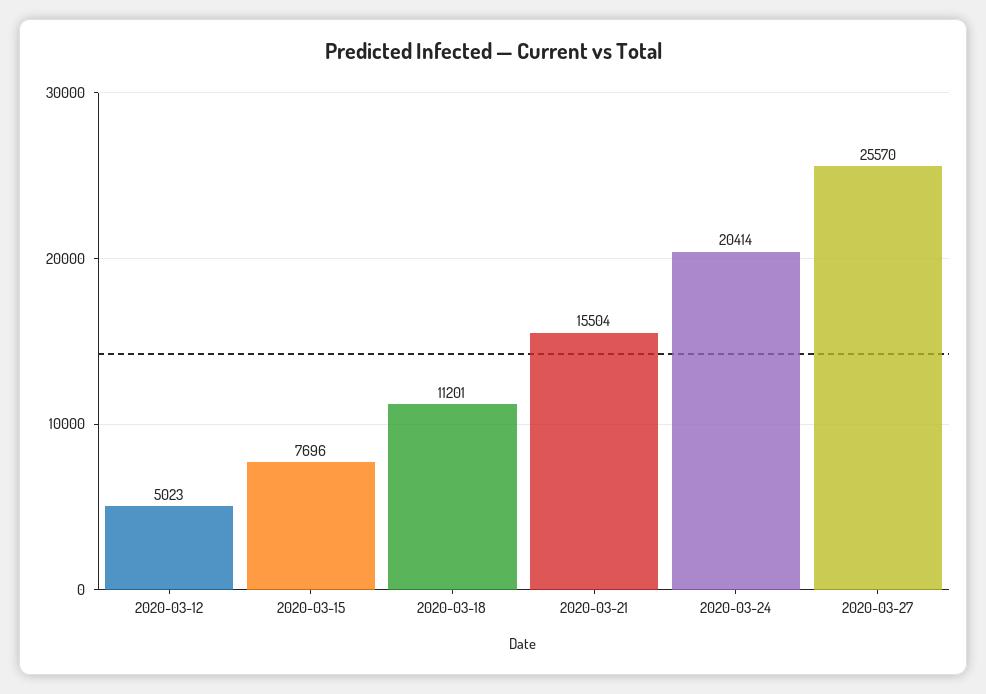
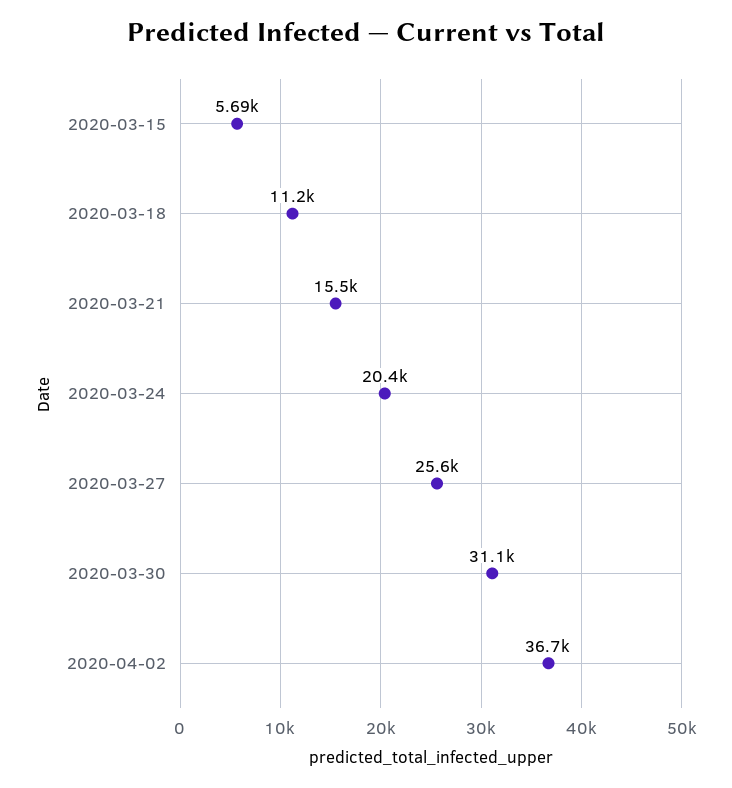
2020-03-12: 5023 -> none
2020-03-15: 7696 -> 5690
2020-03-30: none -> 31100
2020-04-02: none -> 36700

